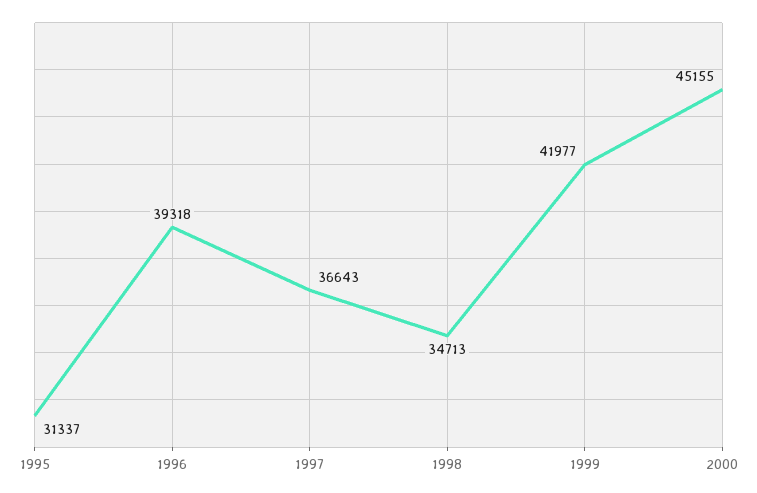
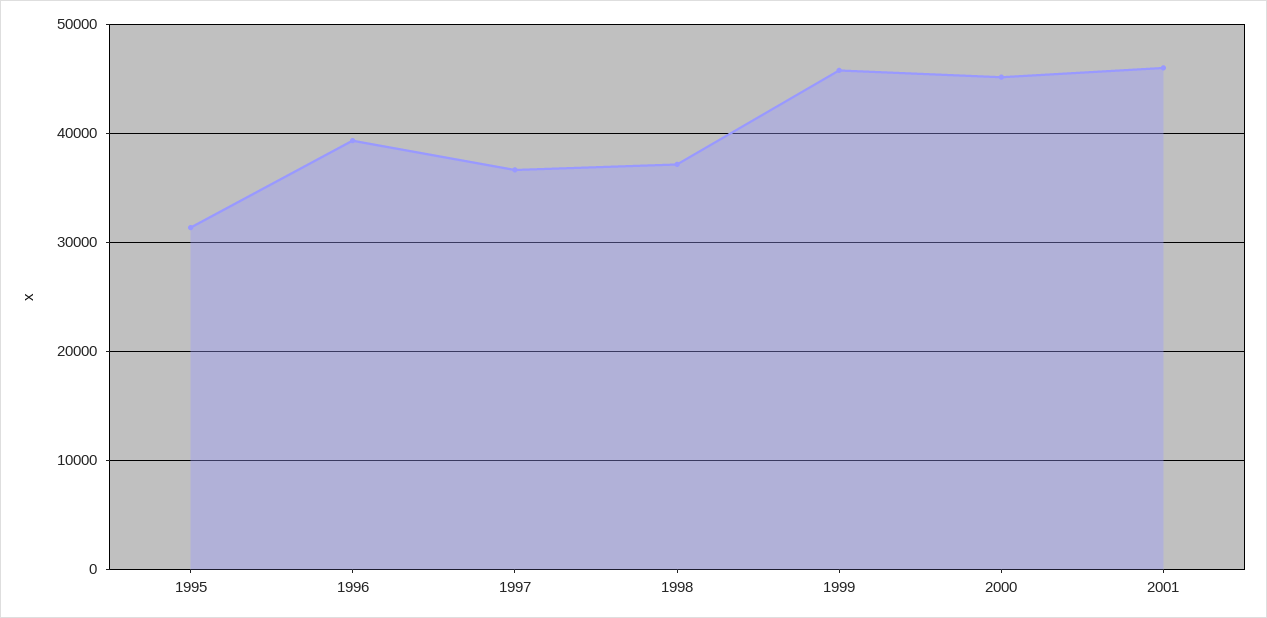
1998: 34713 -> 37000
1999: 41977 -> 46000
2001: none -> 46000

